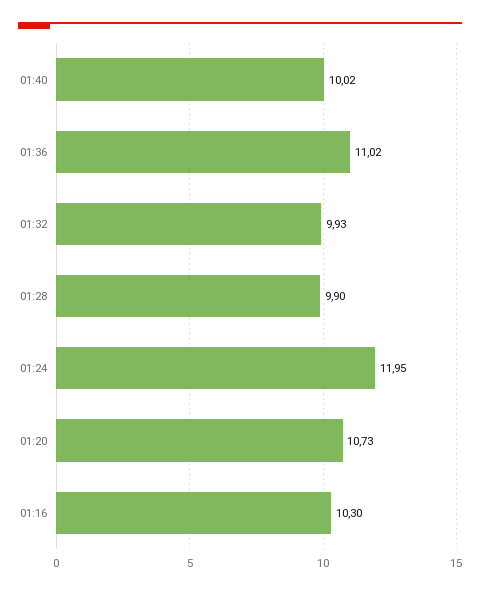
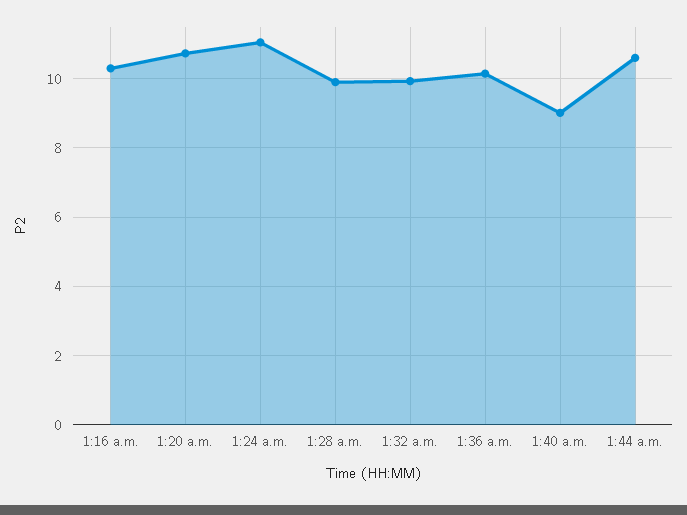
01:40: 10.02 -> 9
01:36: 11.02 -> 10.2
01:24: 11.95 -> 11
1:44 a.m.: none -> 10.6

